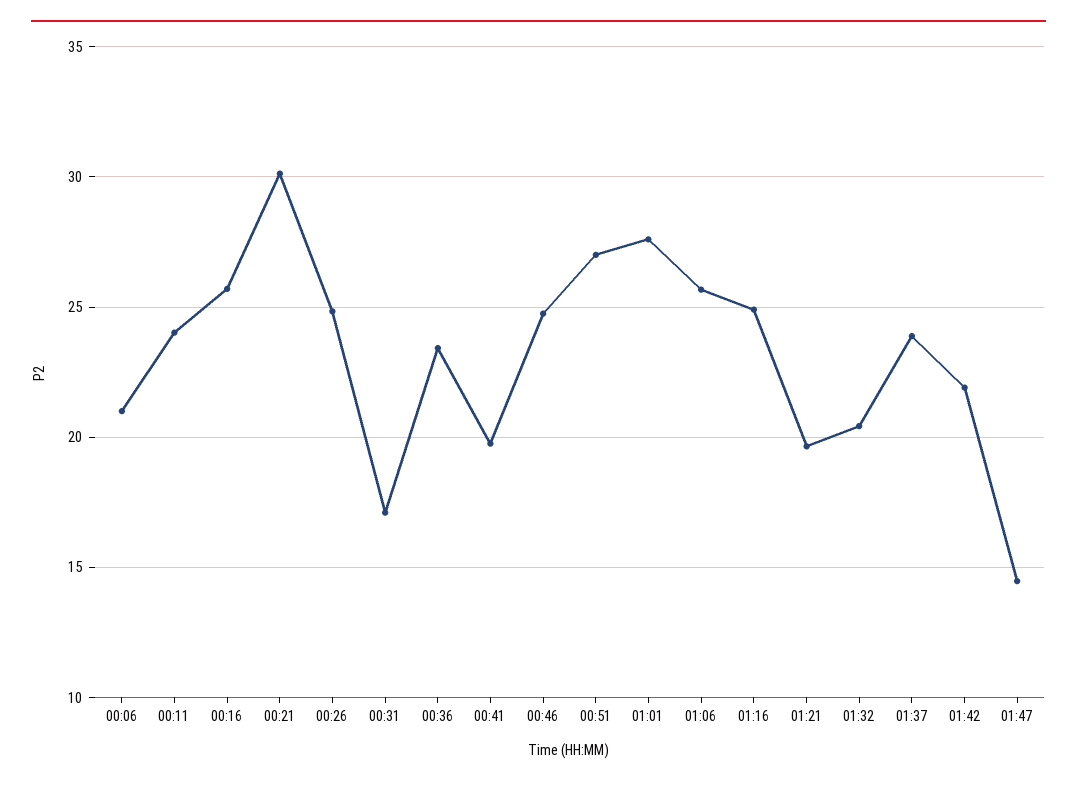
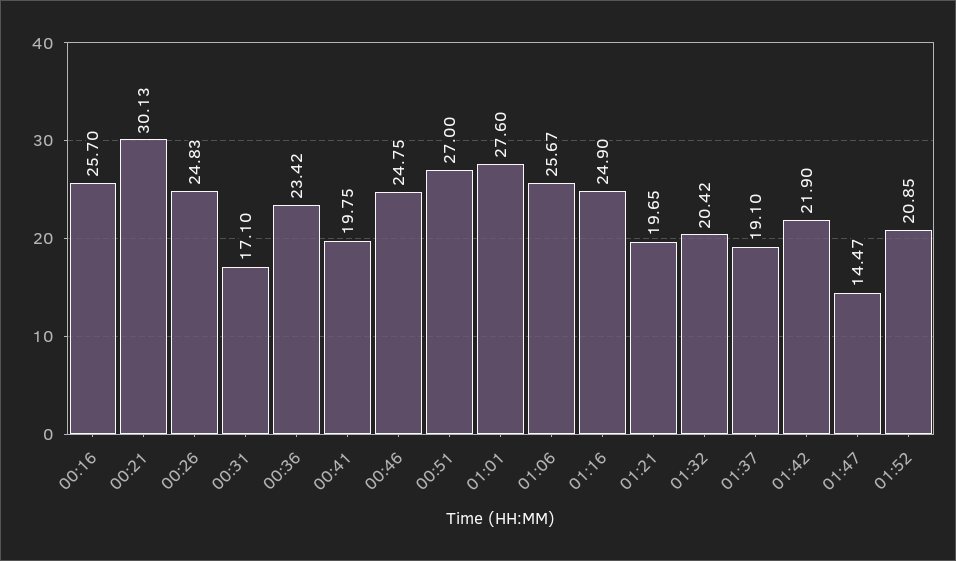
00:06: 21 -> none
00:11: 24 -> none
01:37: 24 -> 19.1
01:52: none -> 20.85

